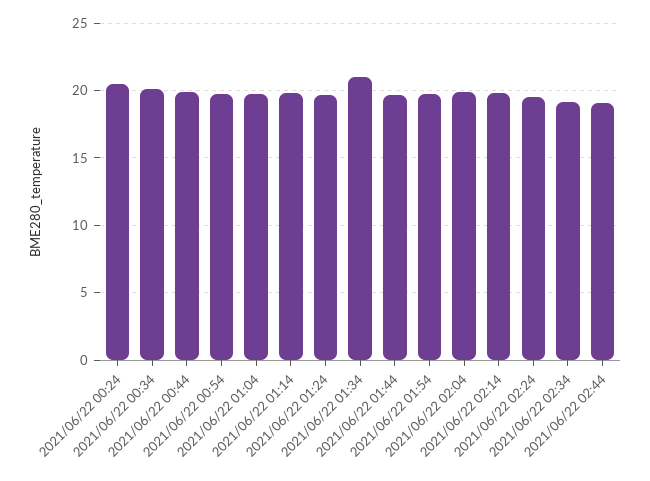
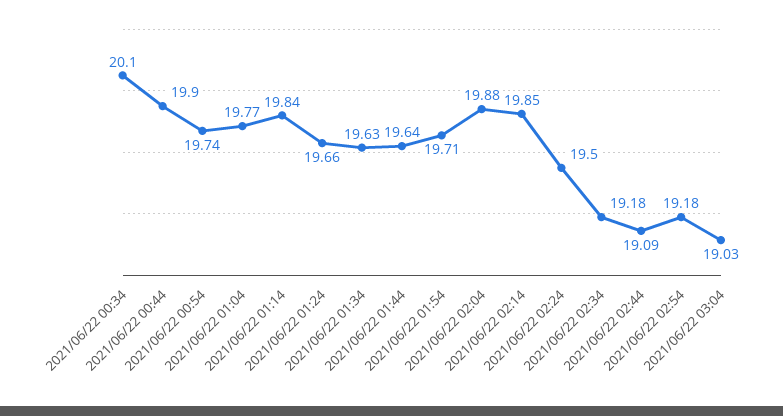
2021/06/22 00:24: 20.5 -> none
2021/06/22 01:34: 21 -> 19.63
2021/06/22 02:54: none -> 19.18
2021/06/22 03:04: none -> 19.03

